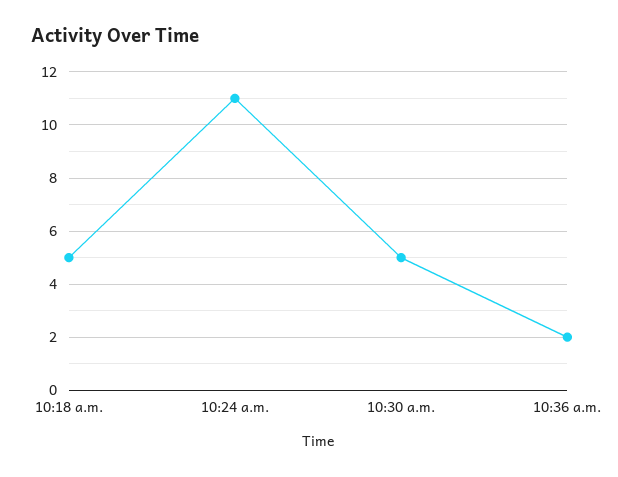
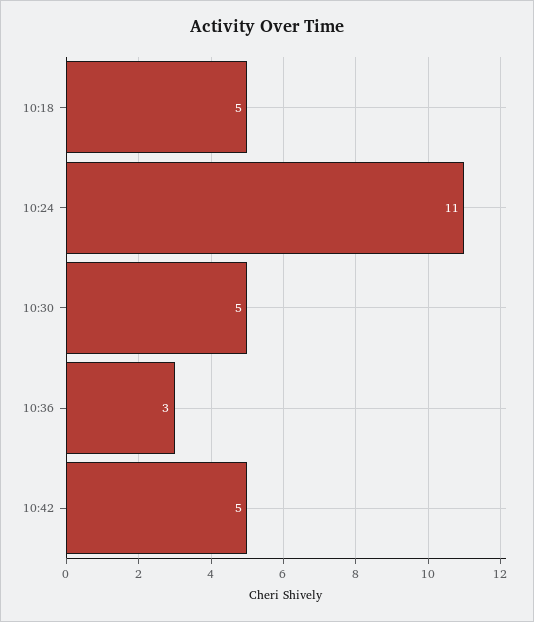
10:36 a.m.: 2 -> 3
10:42: none -> 5

